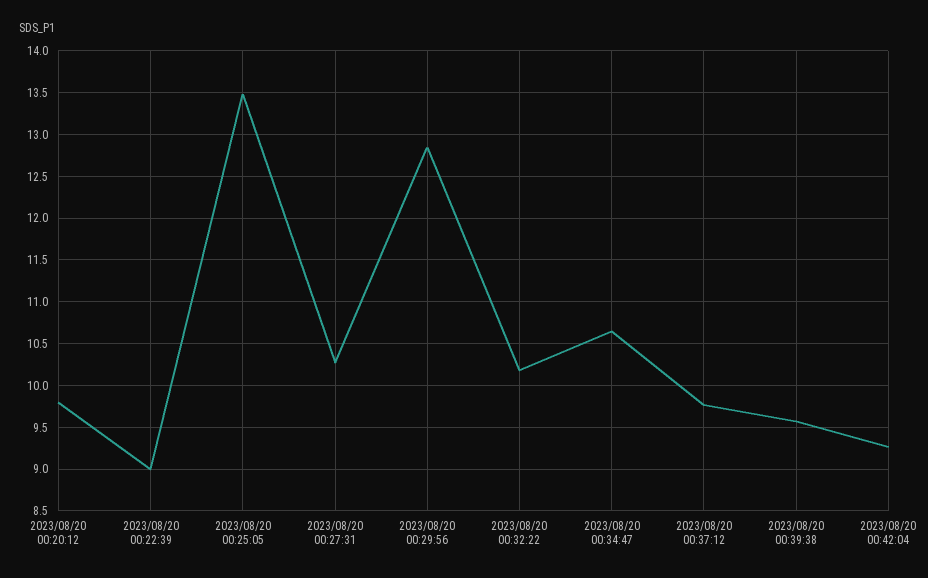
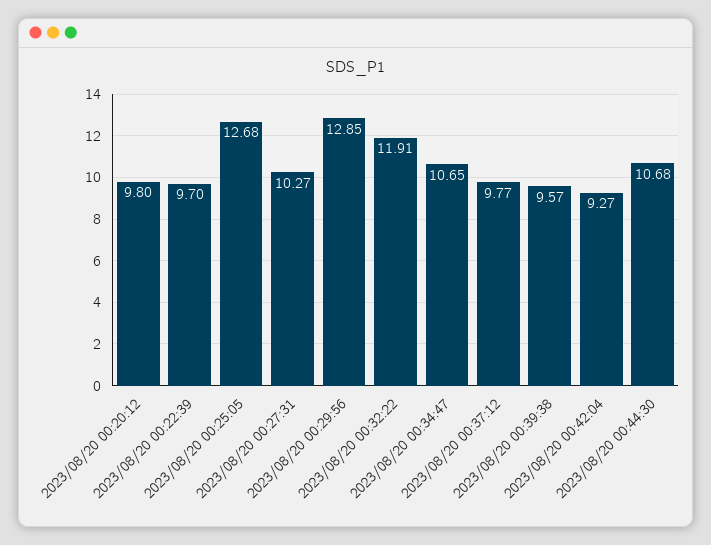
2023/08/20 00:22:39: 9 -> 9.7
2023/08/20 00:25:05: 13.5 -> 12.68
2023/08/20 00:32:22: 10.2 -> 11.91
2023/08/20 00:44:30: none -> 10.68

